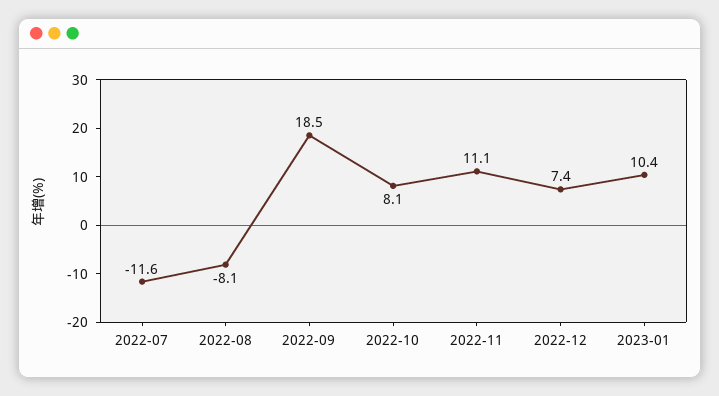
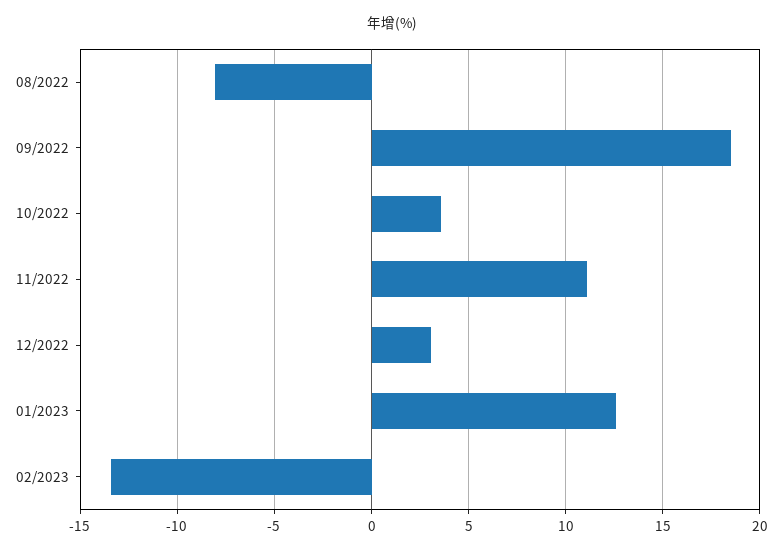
2022-07: -11.6 -> none
2022-10: 8.1 -> 3.5
2022-12: 7.4 -> 3
2023-01: 10.4 -> 12.5
02/2023: none -> -13.5

